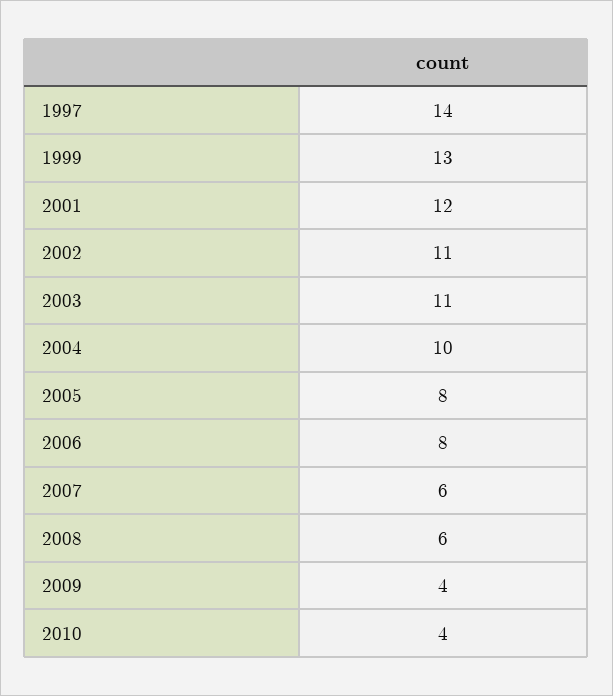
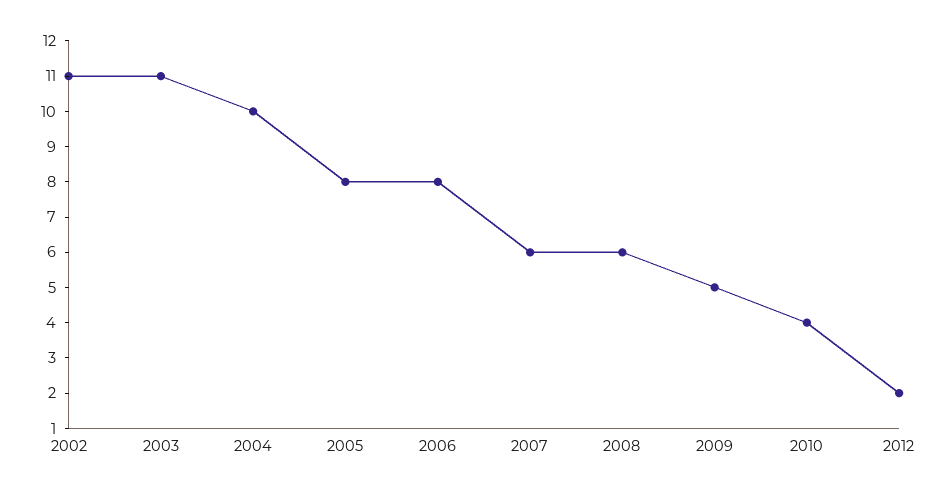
1997: 14 -> none
1999: 13 -> none
2001: 12 -> none
2009: 4 -> 5
2012: none -> 2

